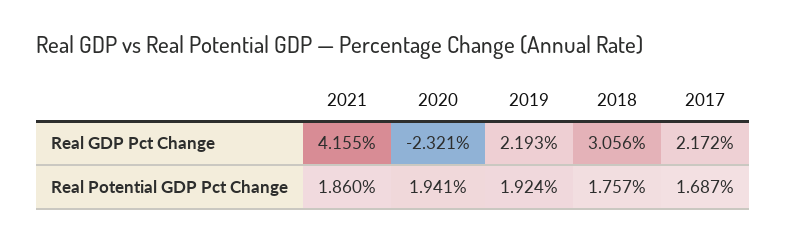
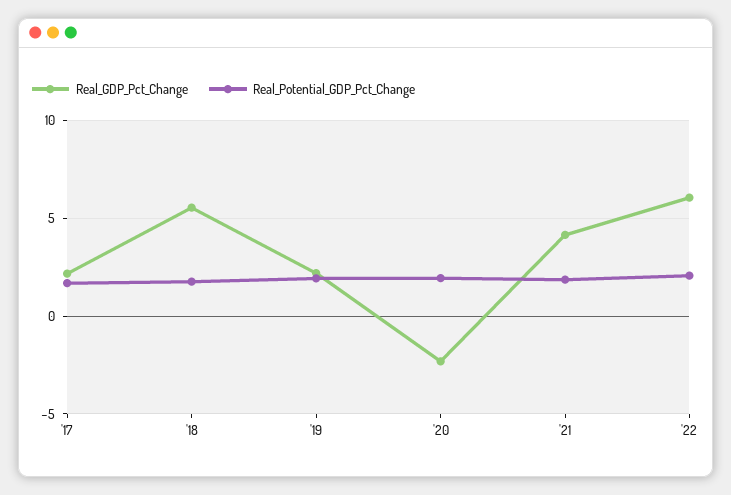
Real GDP Pct Change, 2018: 3.056 -> 5.5
Real GDP Pct Change, '22: none -> 6
Real Potential GDP Pct Change, '22: none -> 2

